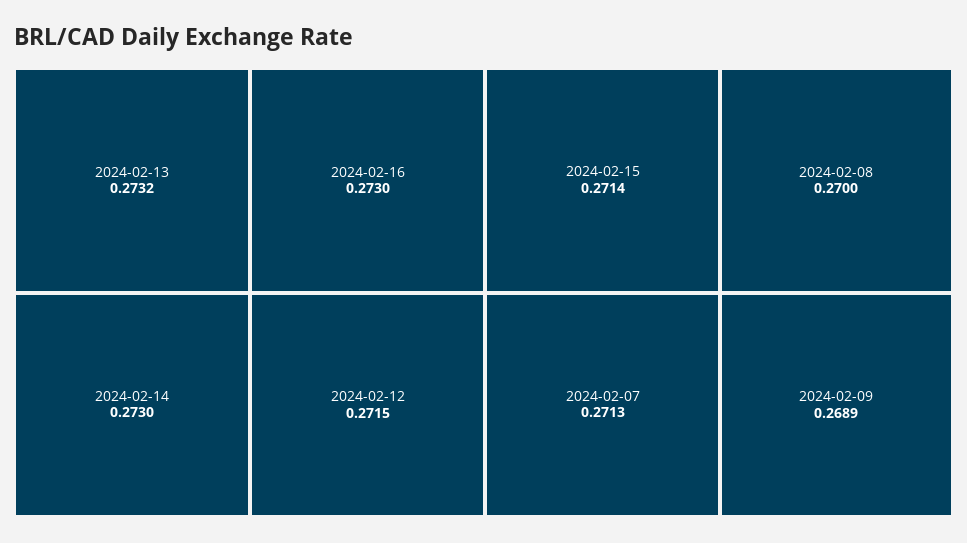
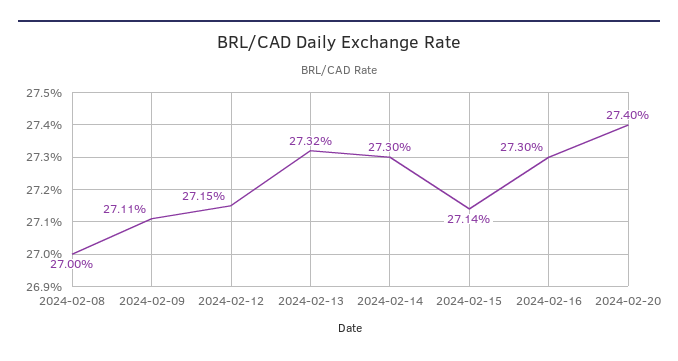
2024-02-07: 0.2713 -> none
2024-02-09: 0.2689 -> 0.2711
2024-02-20: none -> 0.274

